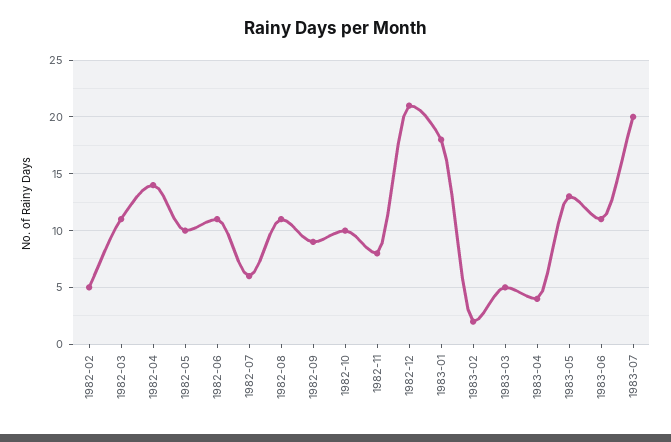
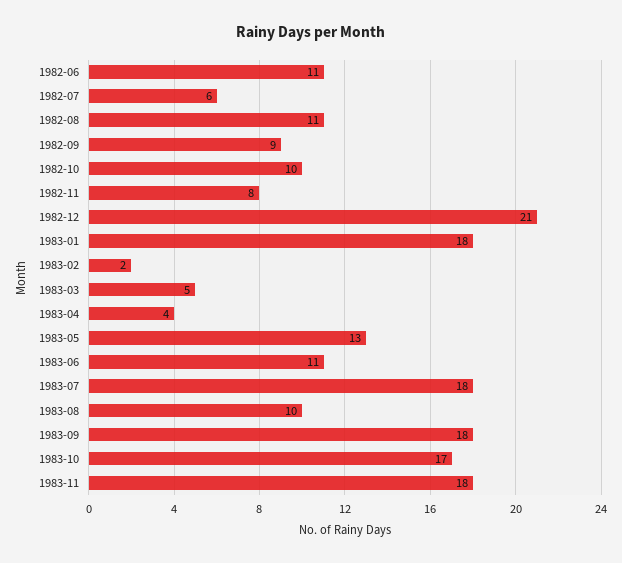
1982-02: 5 -> none
1982-03: 11 -> none
1982-04: 14 -> none
1982-05: 10 -> none
1983-07: 20 -> 18
1983-08: none -> 10
1983-09: none -> 18
1983-10: none -> 17
1983-11: none -> 18

